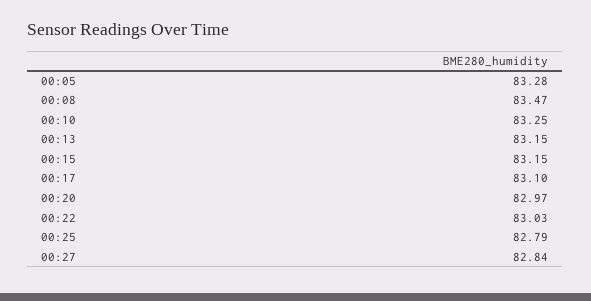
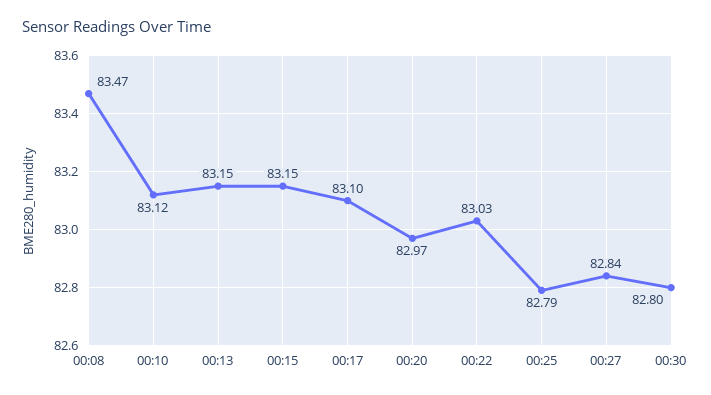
00:05: 83.28 -> none
00:10: 83.25 -> 83.12
00:30: none -> 82.8

